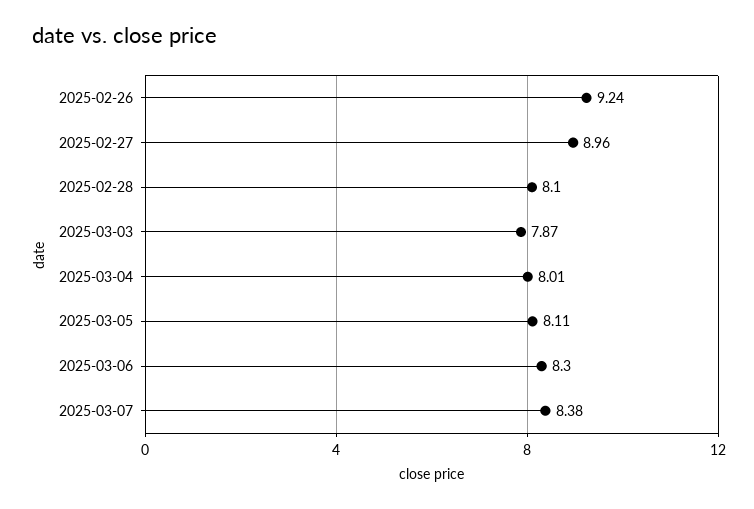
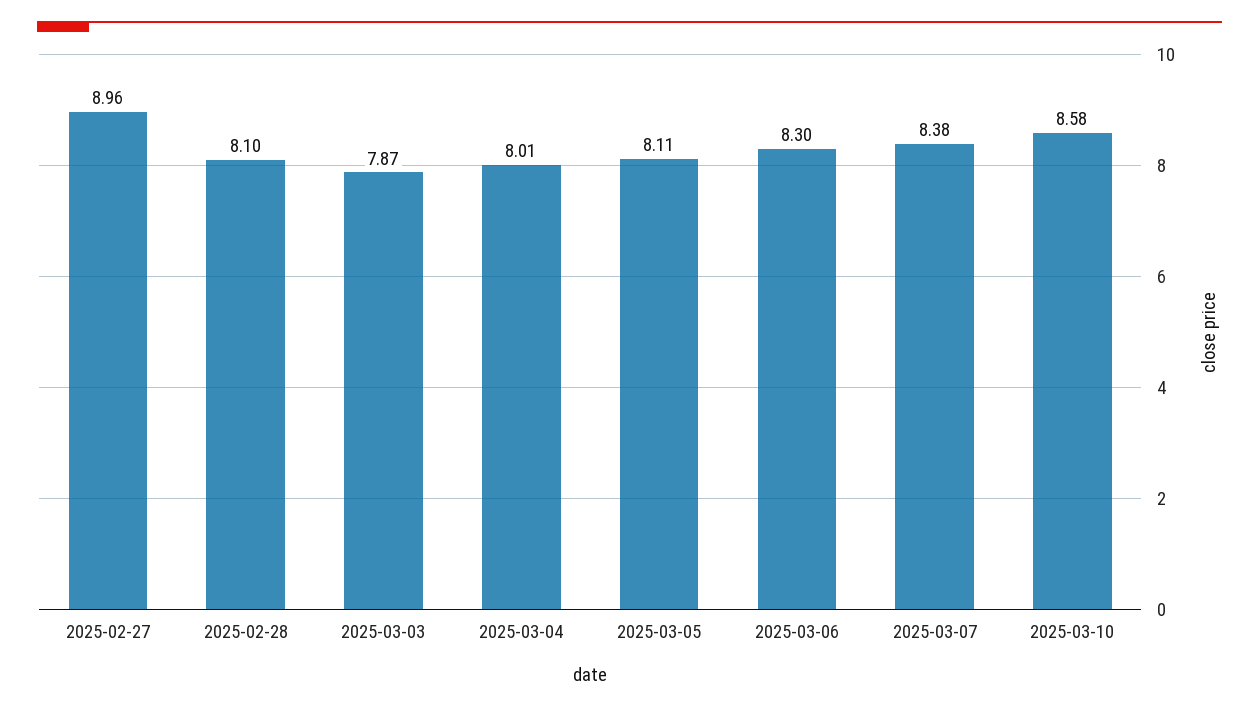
2025-02-26: 9.24 -> none
2025-03-10: none -> 8.58

